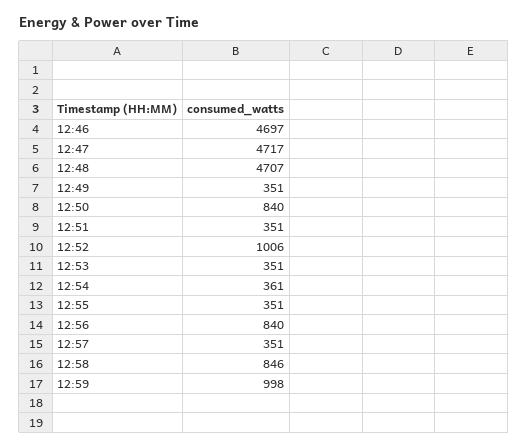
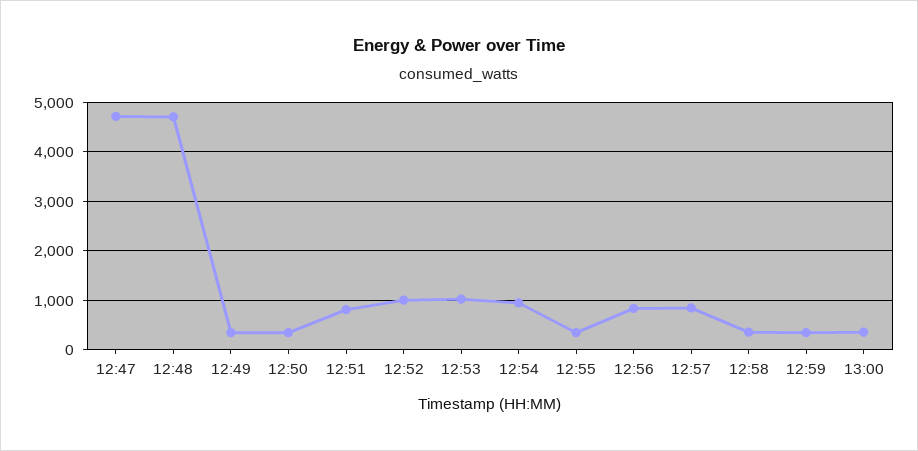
12:46: 4697 -> none
12:50: 840 -> 400
12:51: 351 -> 800
12:53: 351 -> 1000
12:54: 361 -> 1000
12:57: 351 -> 800
12:58: 846 -> 400
12:59: 998 -> 400
13:00: none -> 400

